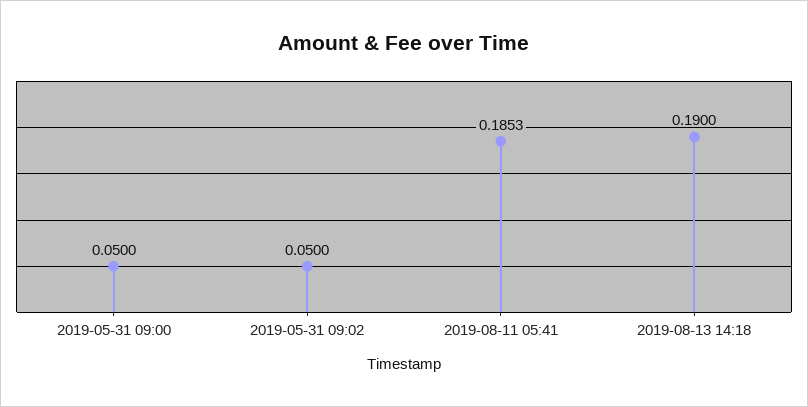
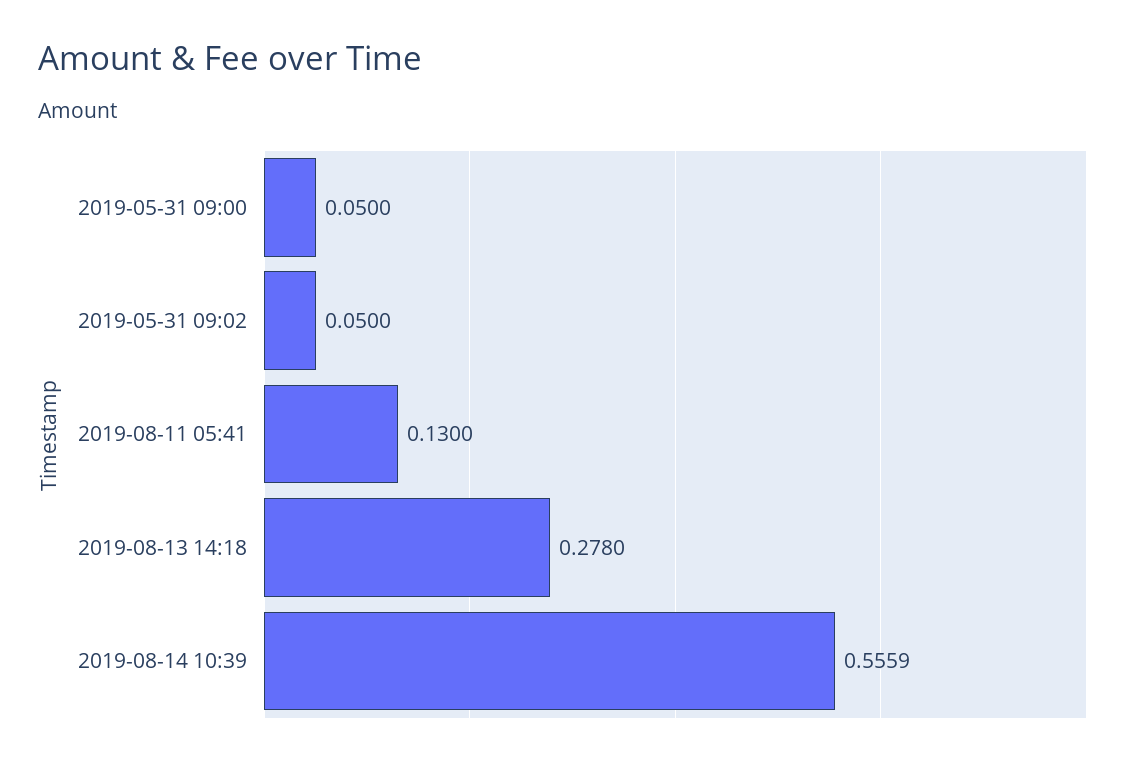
2019-08-11 05:41: 0.1853 -> 0.13
2019-08-13 14:18: 0.19 -> 0.278
2019-08-14 10:39: none -> 0.5559

